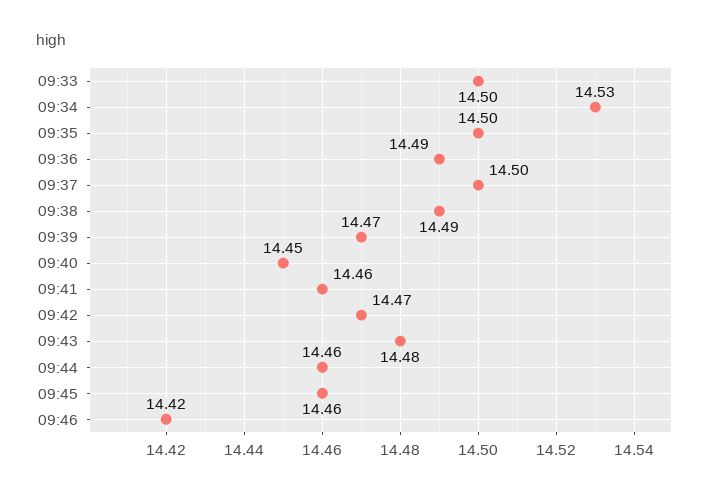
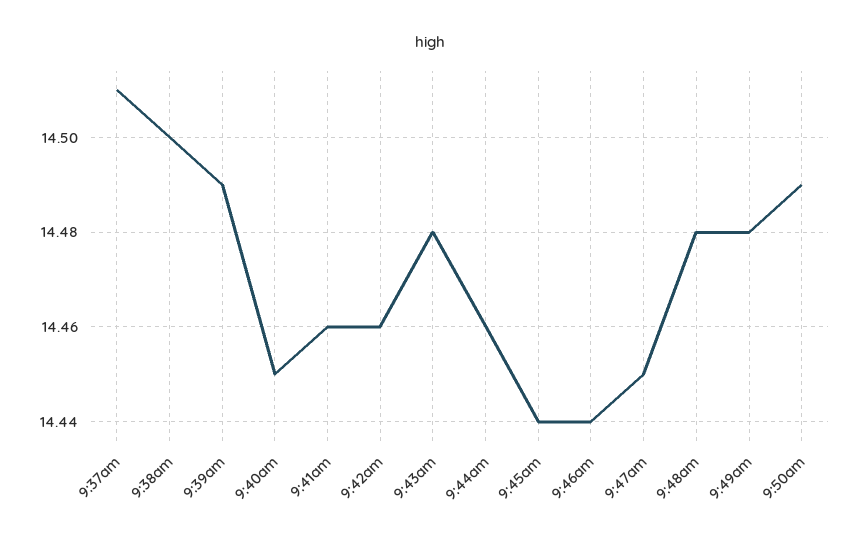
09:33: 14.5 -> none
09:34: 14.53 -> none
09:35: 14.5 -> none
09:36: 14.49 -> none
09:37: 14.5 -> 14.51
09:38: 14.49 -> 14.5
09:39: 14.47 -> 14.49
09:42: 14.47 -> 14.46
09:45: 14.46 -> 14.44
09:46: 14.42 -> 14.44
9:47am: none -> 14.45
9:48am: none -> 14.48
9:49am: none -> 14.48
9:50am: none -> 14.49

